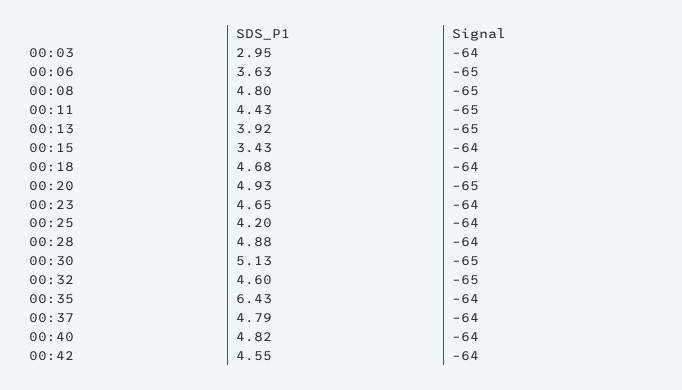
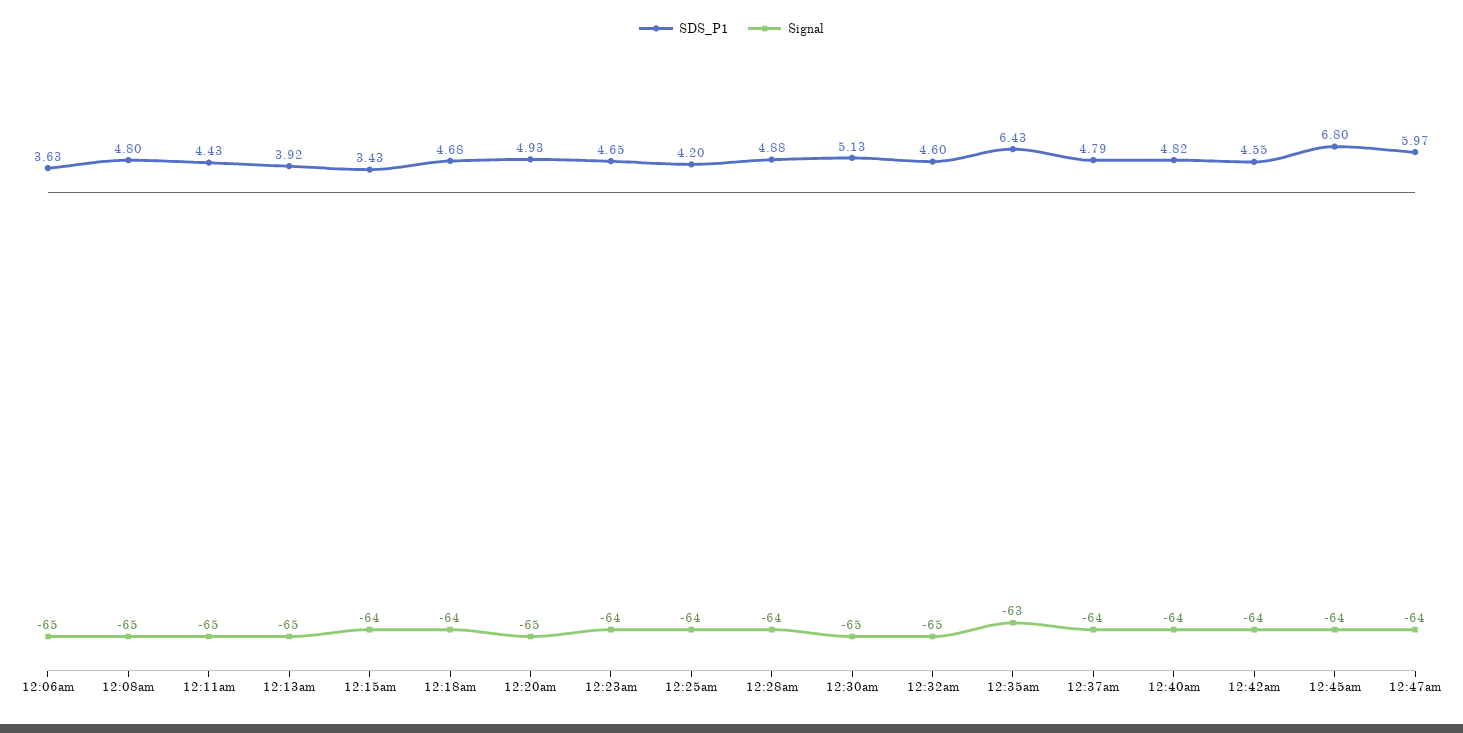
SDS_P1, 00:03: 2.95 -> none
Signal, 00:03: -64 -> none
Signal, 00:35: -64 -> -63
SDS_P1, 12:45am: none -> 6.8
Signal, 12:45am: none -> -64
SDS_P1, 12:47am: none -> 5.97
Signal, 12:47am: none -> -64

